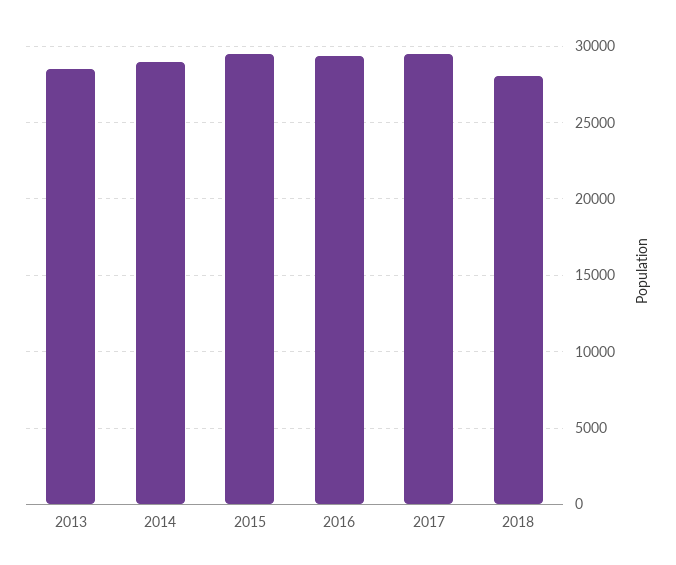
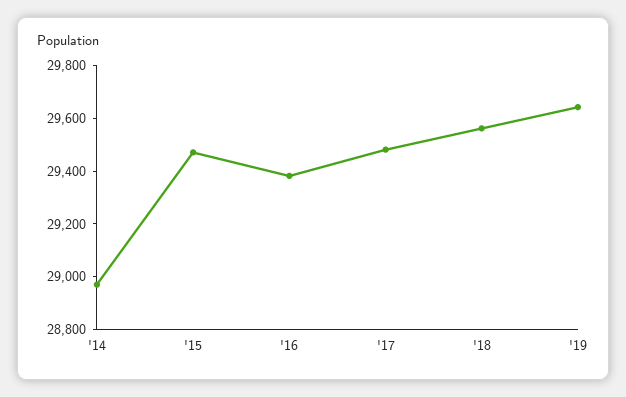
2013: 28500 -> none
2018: 28000 -> 29550
'19: none -> 29650

